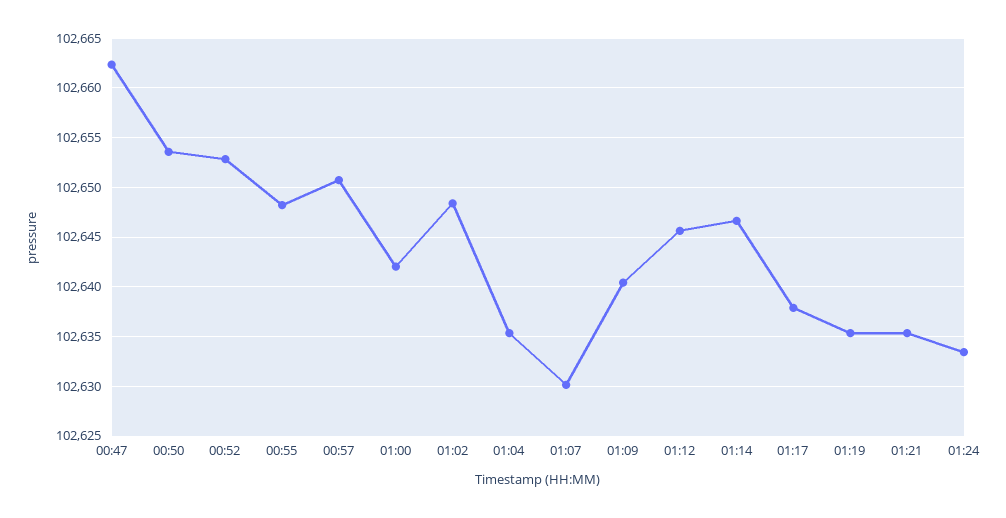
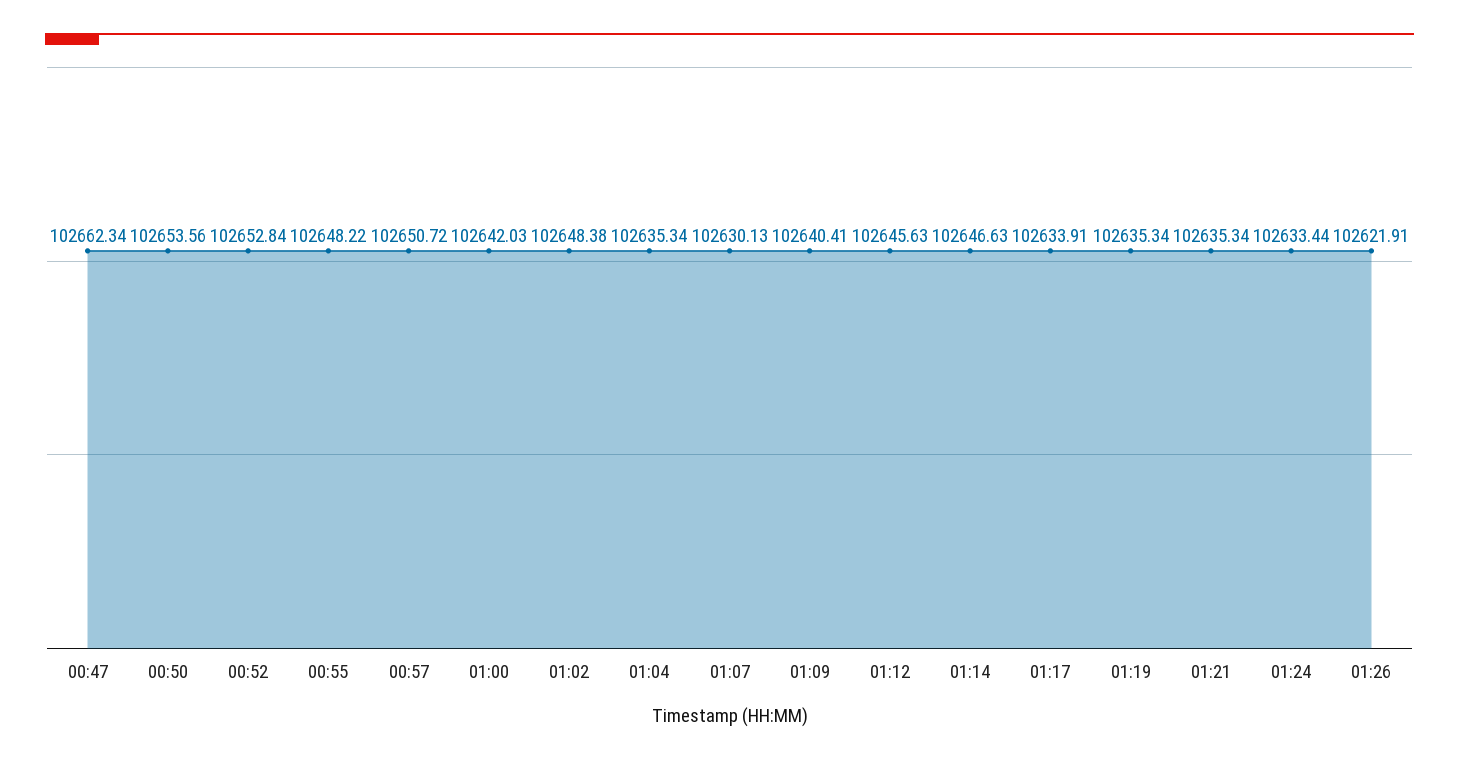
01:17: 102638 -> 102633.91
01:26: none -> 102621.91

